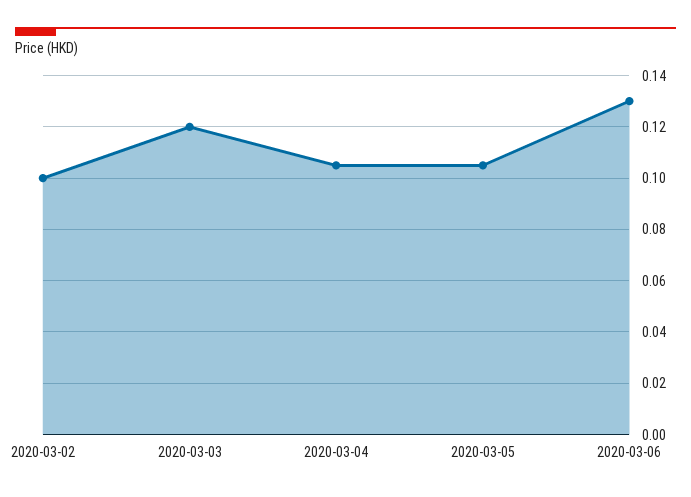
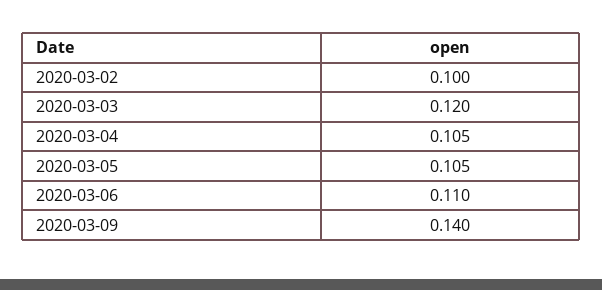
2020-03-06: 0.13 -> 0.11
2020-03-09: none -> 0.14

